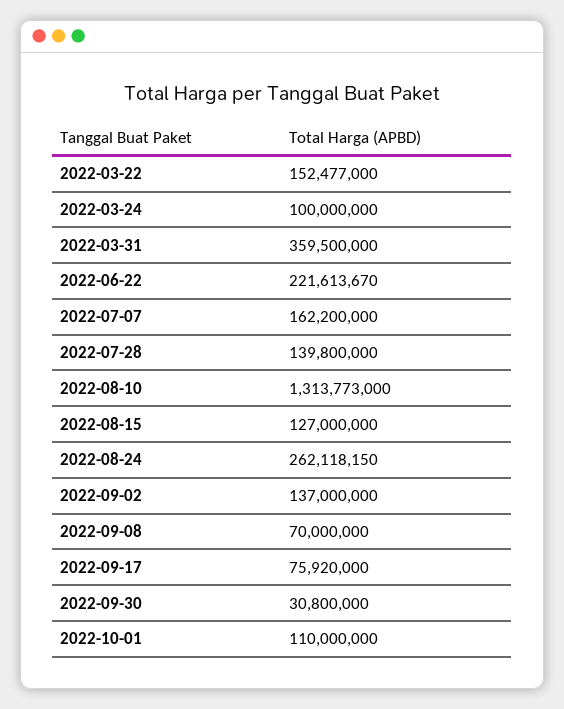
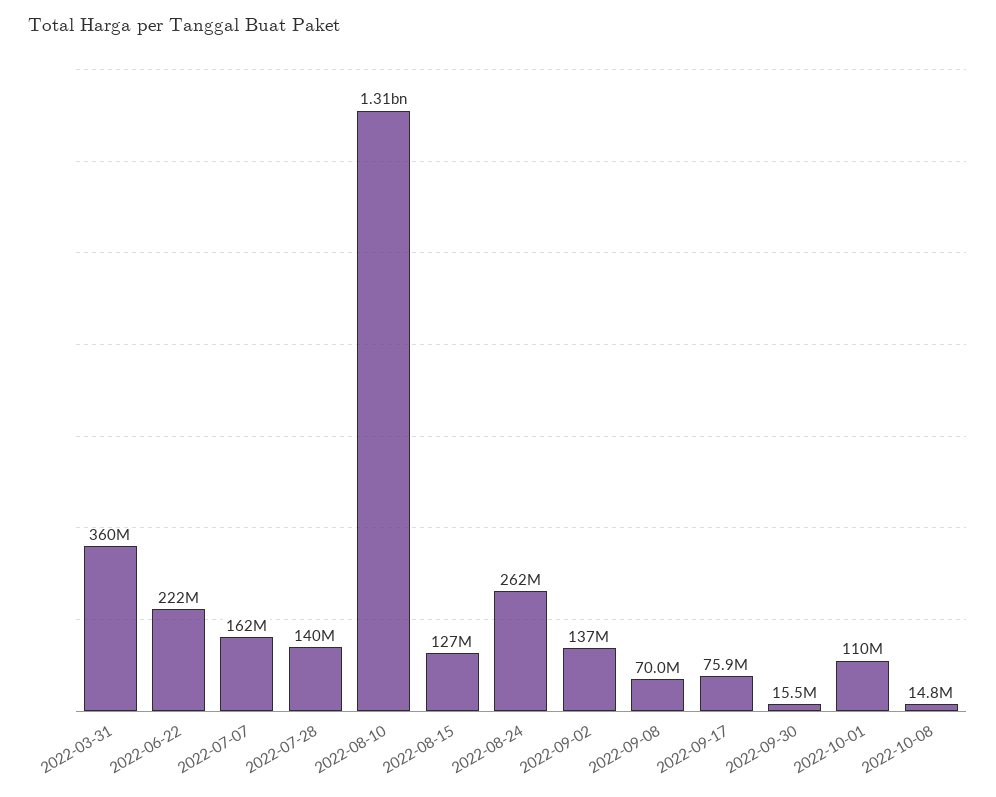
2022-03-22: 152477000 -> none
2022-03-24: 100000000 -> none
2022-09-30: 30800000 -> 15500000
2022-10-08: none -> 14800000

